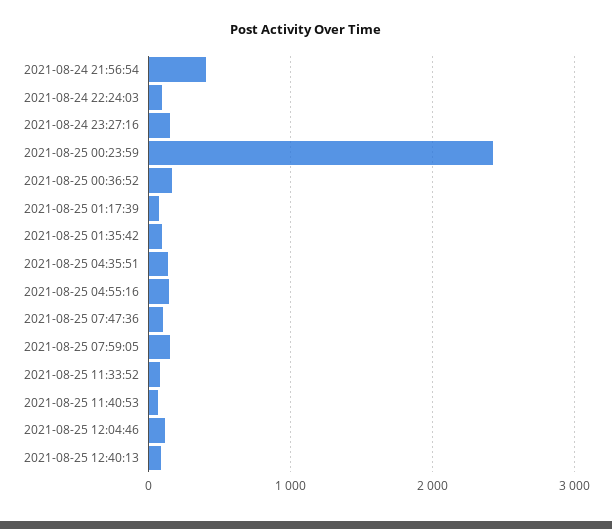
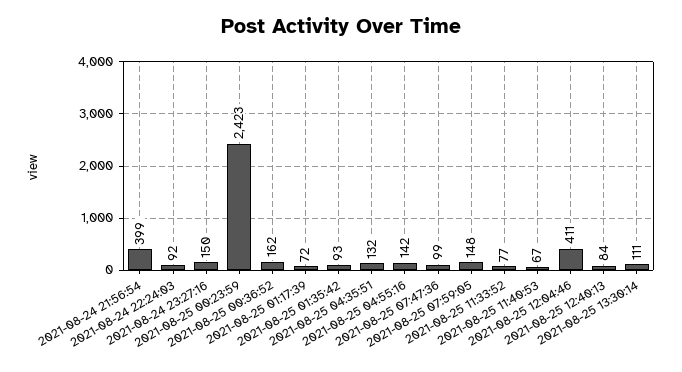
2021-08-25 12:04:46: 100 -> 411
2021-08-25 13:30:14: none -> 111

